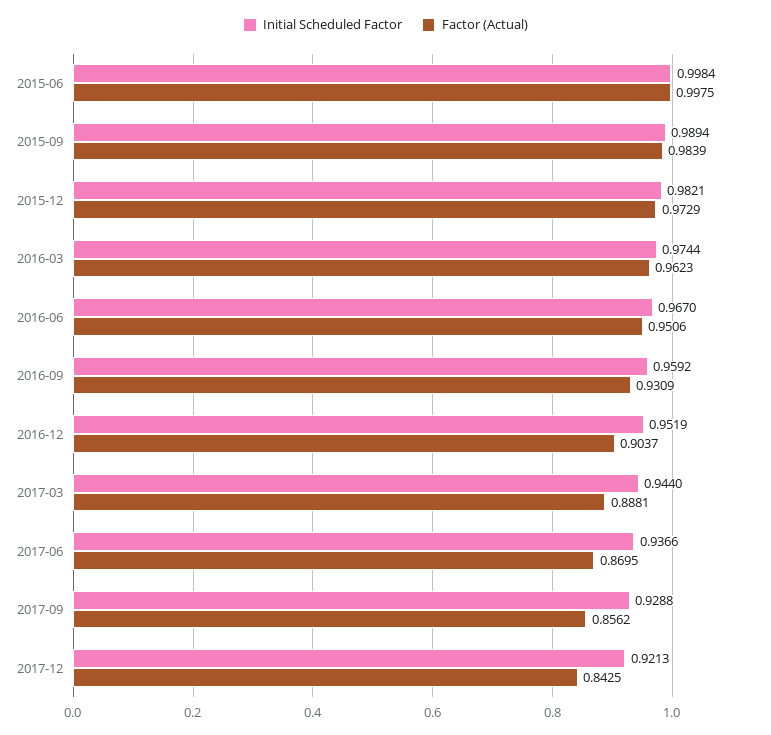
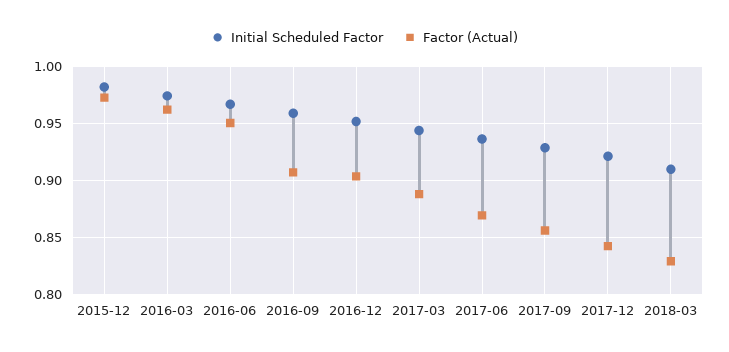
Initial Scheduled Factor, 2015-06: 0.9984 -> none
Factor (Actual), 2015-06: 0.9975 -> none
Initial Scheduled Factor, 2015-09: 0.9894 -> none
Factor (Actual), 2015-09: 0.9839 -> none
Factor (Actual), 2016-09: 0.9309 -> 0.91
Initial Scheduled Factor, 2018-03: none -> 0.91
Factor (Actual), 2018-03: none -> 0.83

